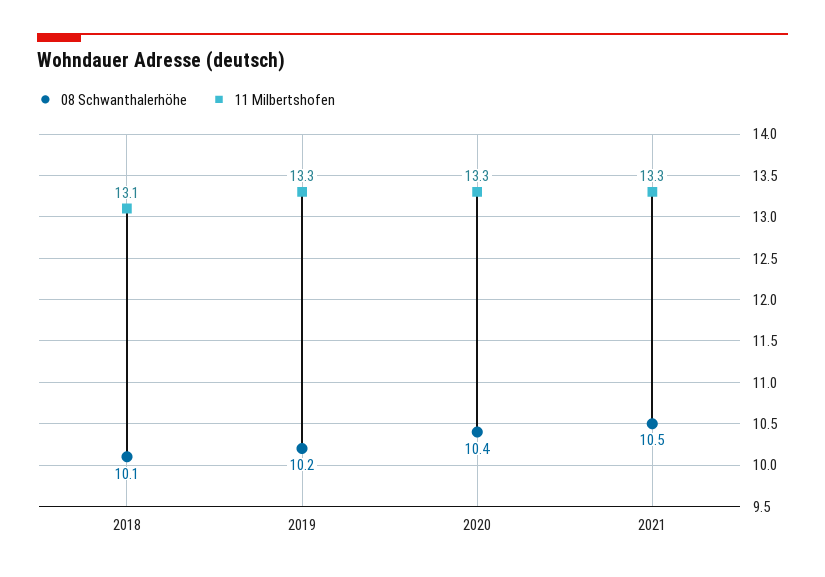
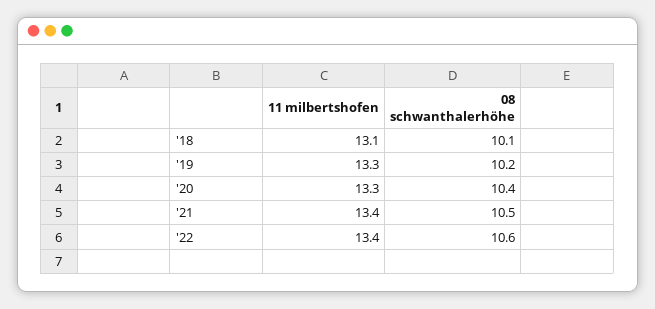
11 Milbertshofen, 2021: 13.3 -> 13.4
11 Milbertshofen, '22: none -> 13.4
08 Schwanthalerhöhe, '22: none -> 10.6

